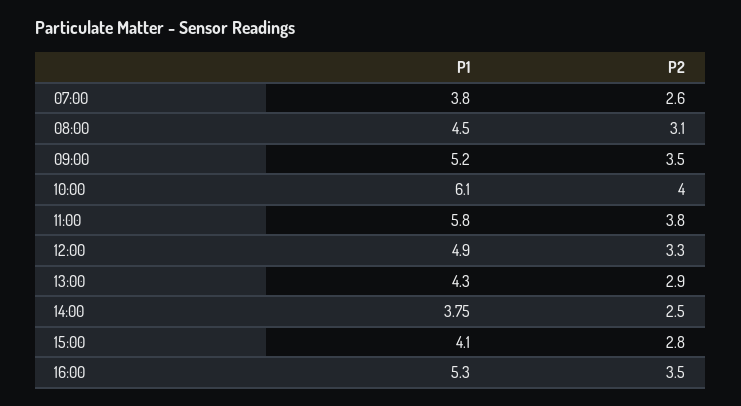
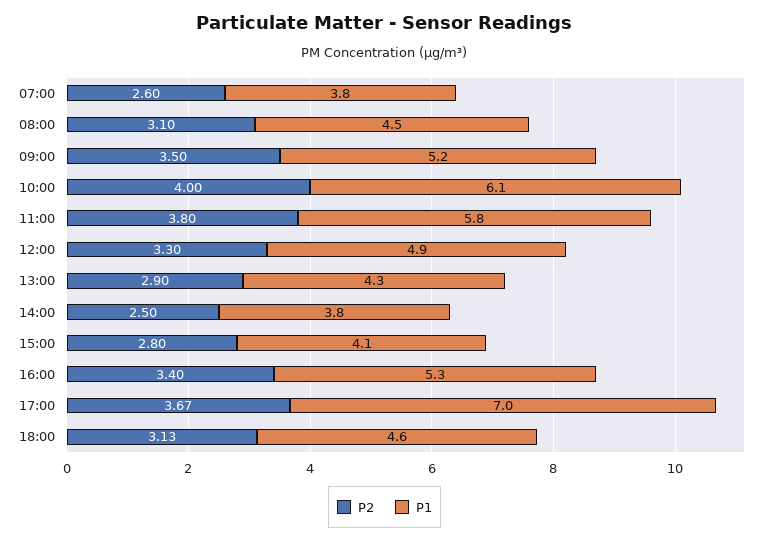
P2, 16:00: 3.5 -> 3.4
P2, 17:00: none -> 3.67
P1, 17:00: none -> 7
P2, 18:00: none -> 3.13
P1, 18:00: none -> 4.6

